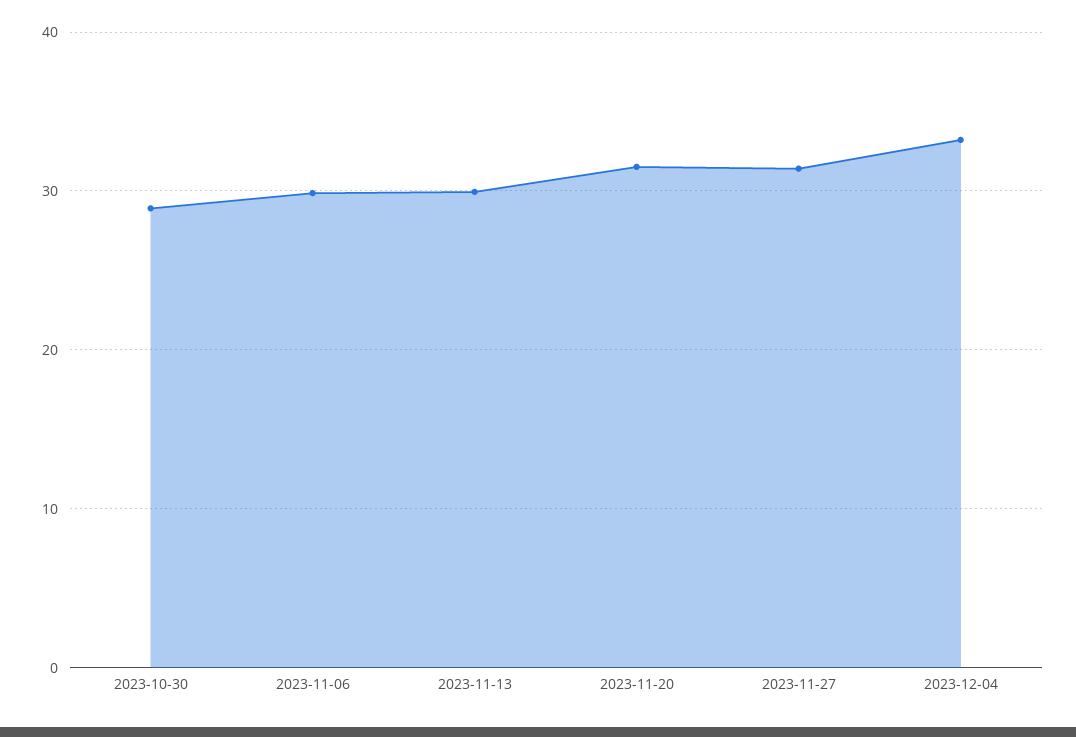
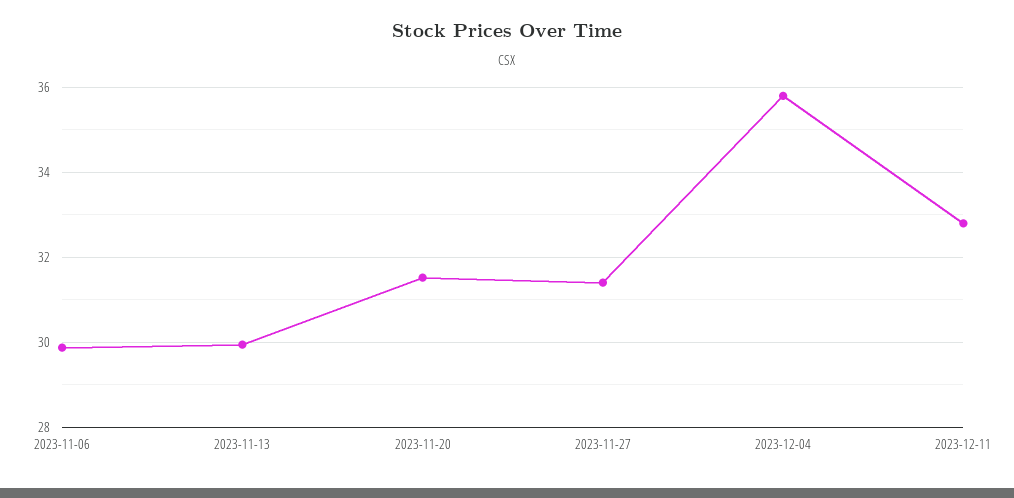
2023-10-30: 29 -> none
2023-12-04: 33 -> 35.8
2023-12-11: none -> 32.8

